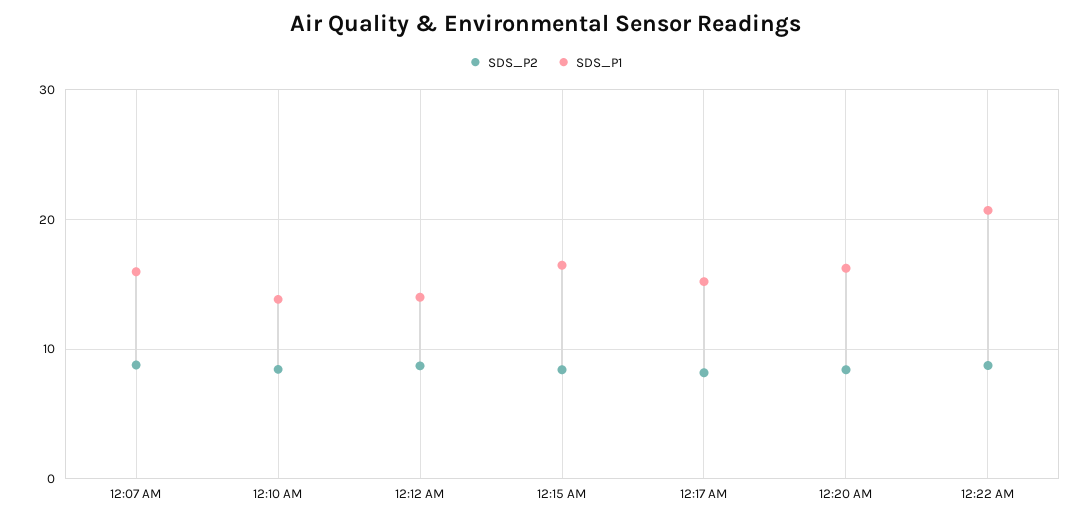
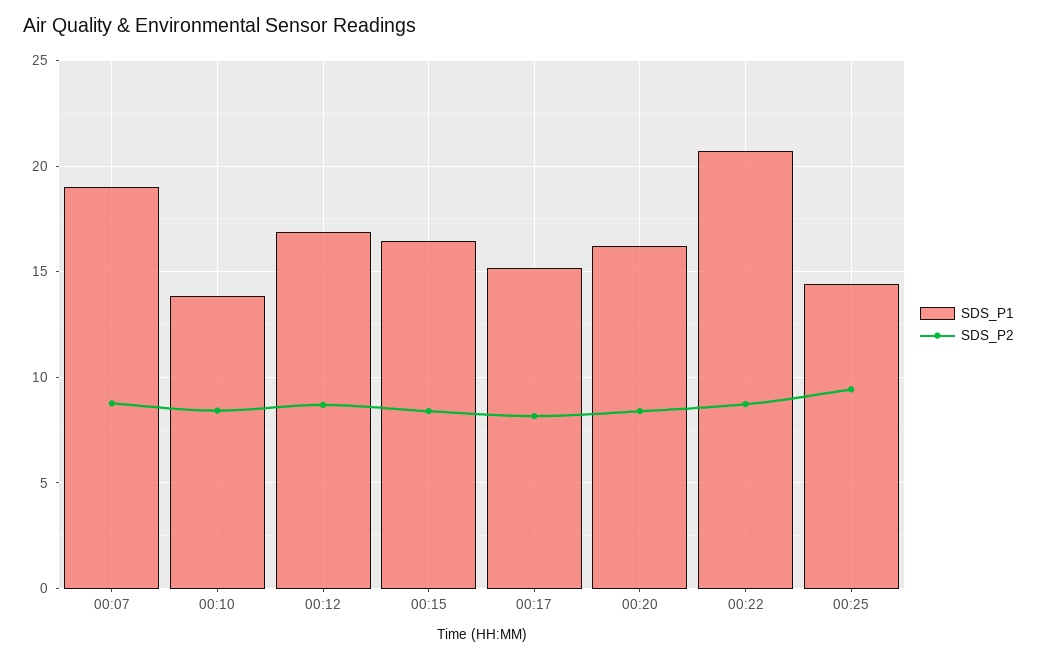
SDS_P1, 12:07 AM: 16 -> 19
SDS_P1, 12:12 AM: 14 -> 17
SDS_P1, 00:25: none -> 14.5
SDS_P2, 00:25: none -> 9.5

